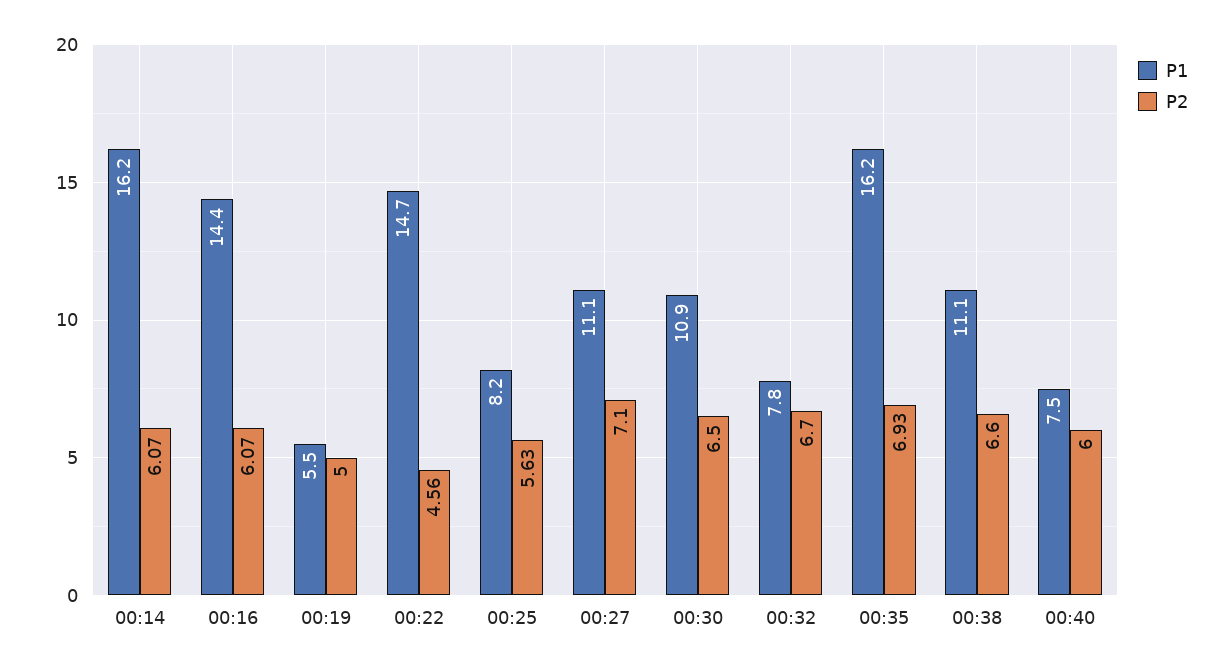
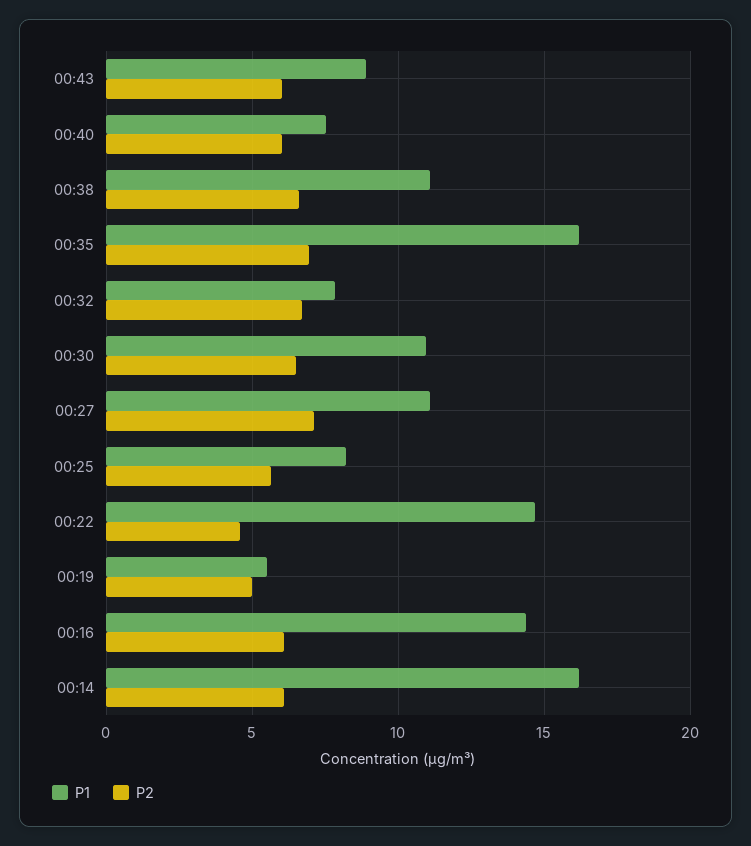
P1, 00:43: none -> 9
P2, 00:43: none -> 6

